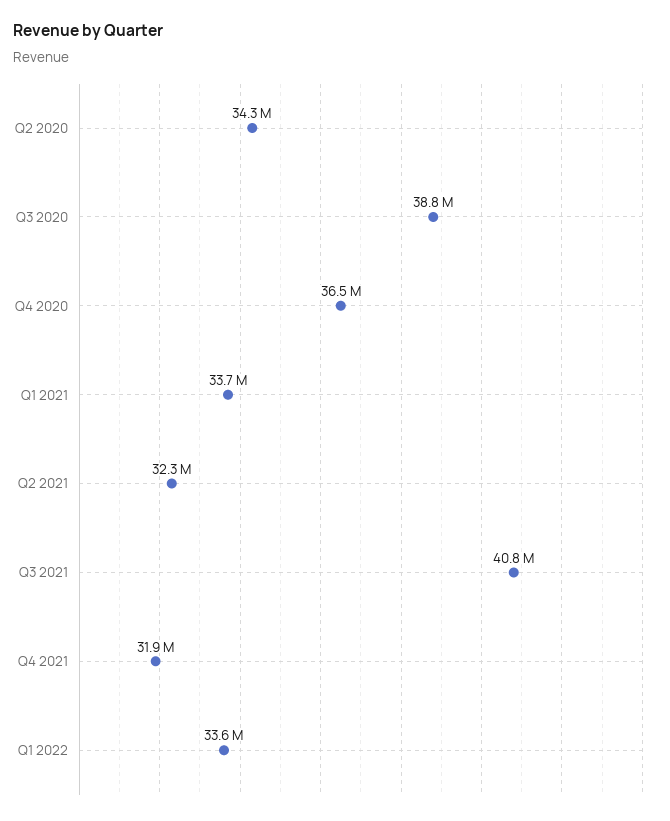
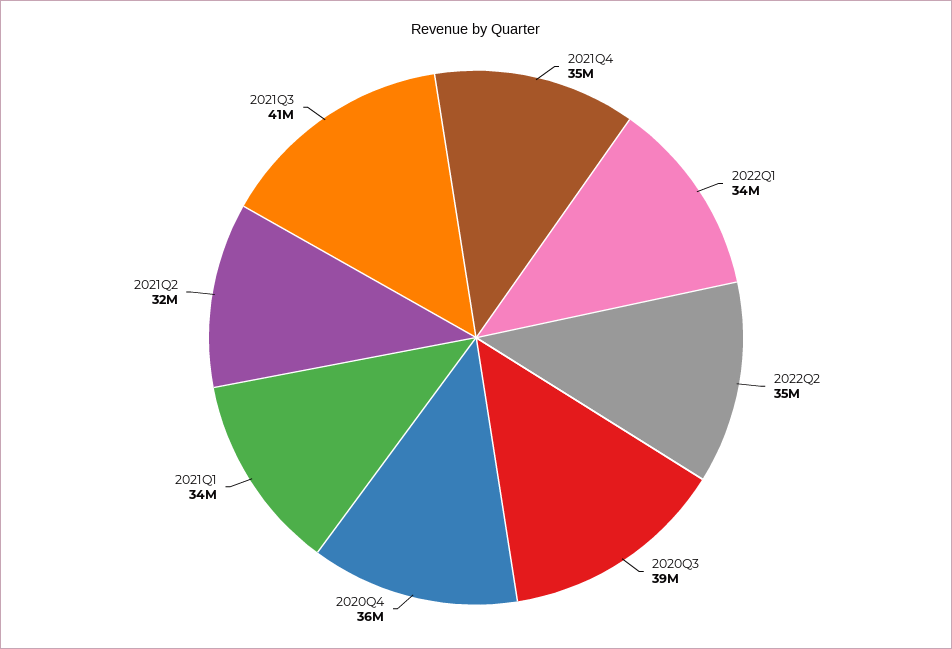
Q2 2020: 34300000 -> none
Q4 2021: 31900000 -> 35000000
2022Q2: none -> 35000000

